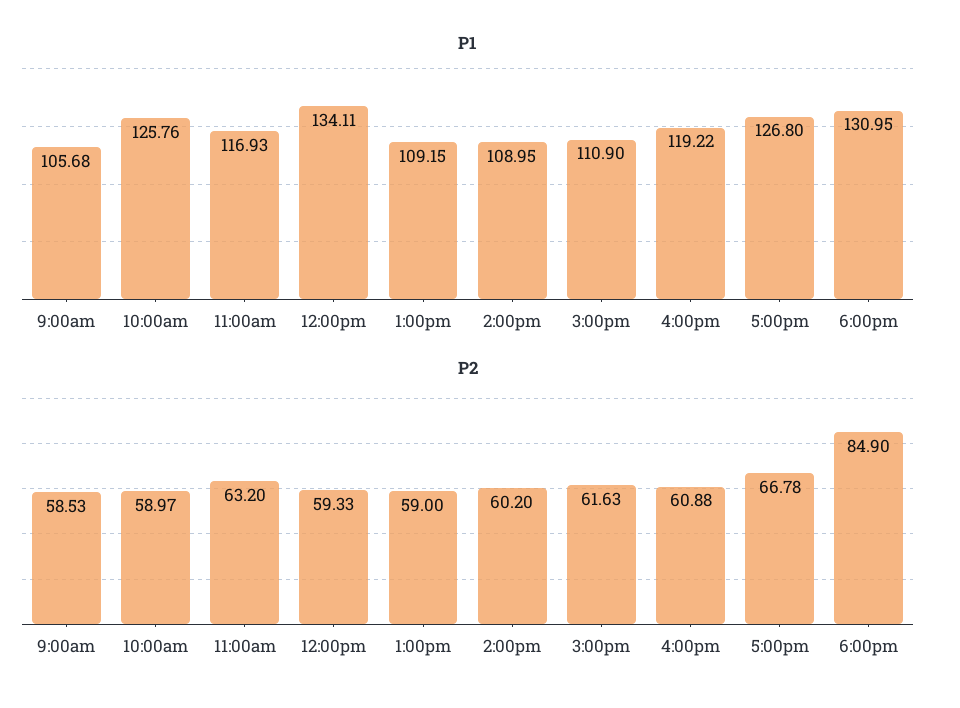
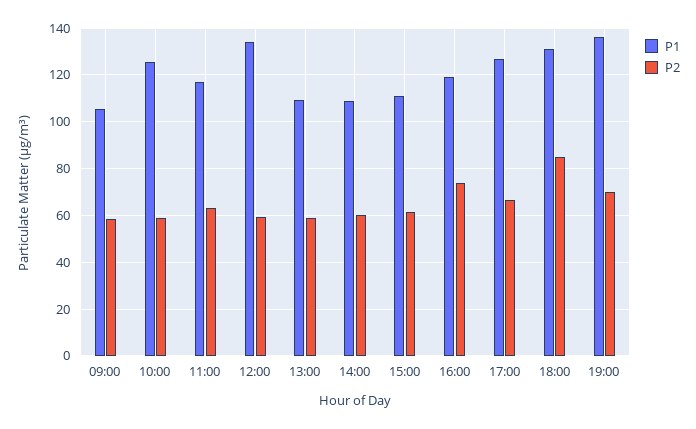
P2, 4:00pm: 60.88 -> 75
P1, 19:00: none -> 135
P2, 19:00: none -> 70

